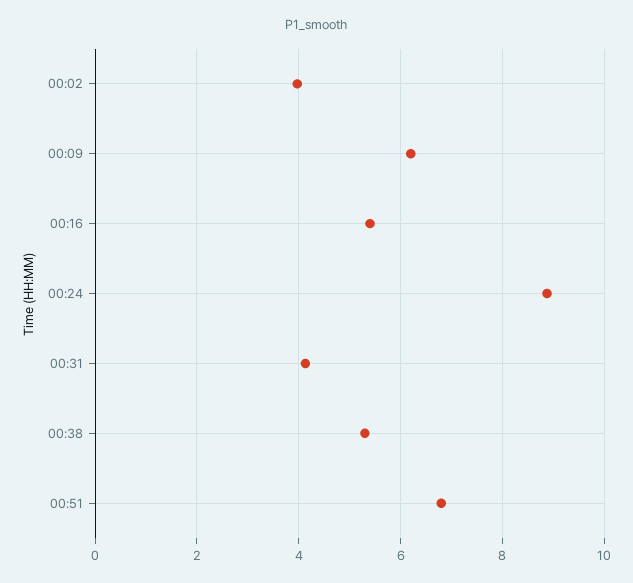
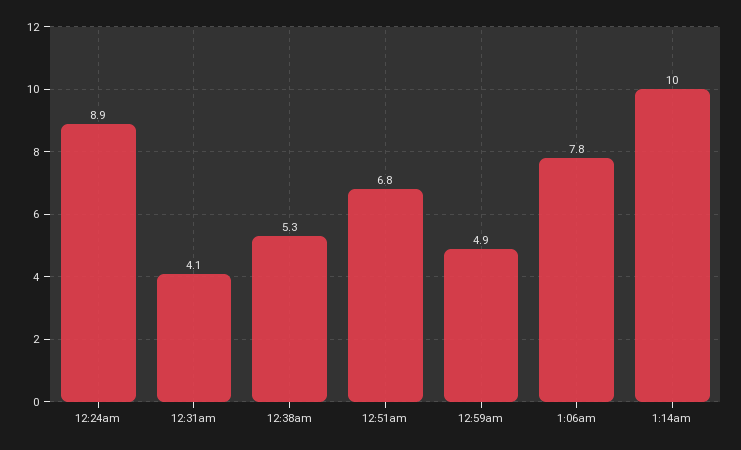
00:02: 4 -> none
00:09: 6.2 -> none
00:16: 5.4 -> none
12:59am: none -> 4.9
1:06am: none -> 7.8
1:14am: none -> 10

